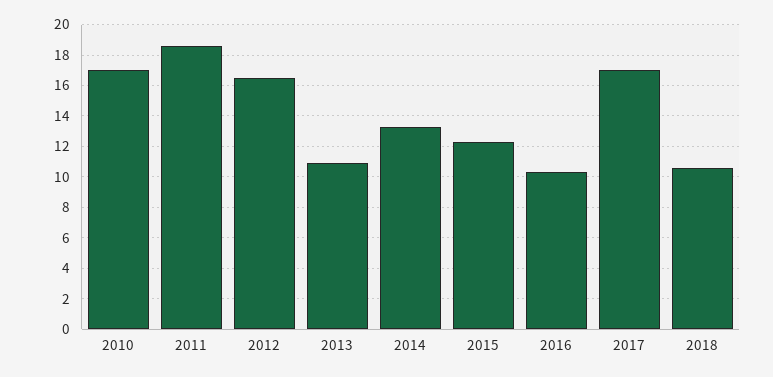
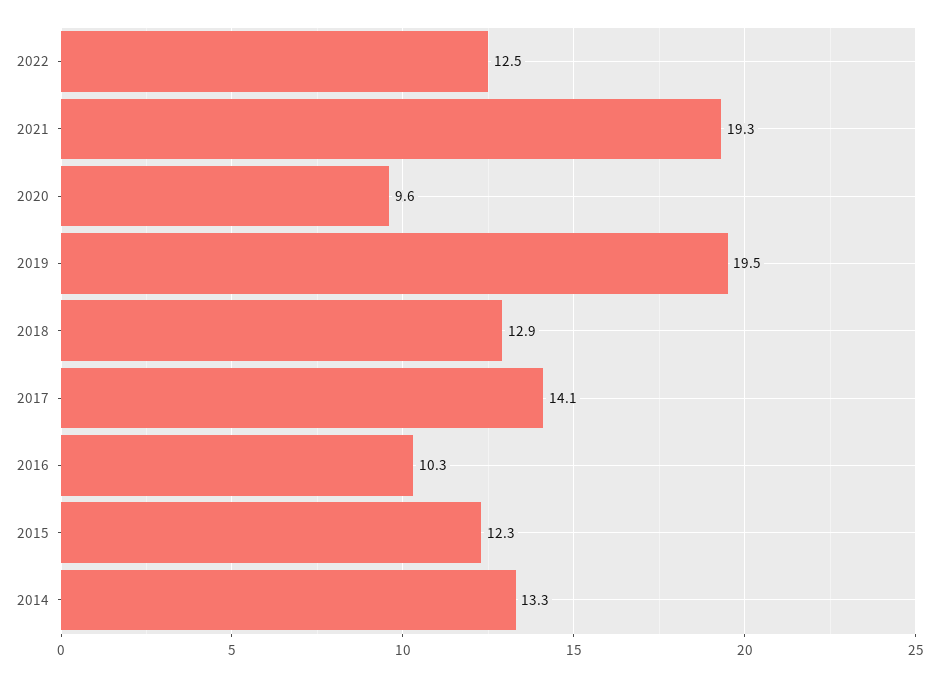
2010: 17 -> none
2011: 18.5 -> none
2012: 16.5 -> none
2013: 11 -> none
2017: 17 -> 14.1
2018: 10.5 -> 12.9
2022: none -> 12.5
2021: none -> 19.3
2020: none -> 9.6
2019: none -> 19.5

